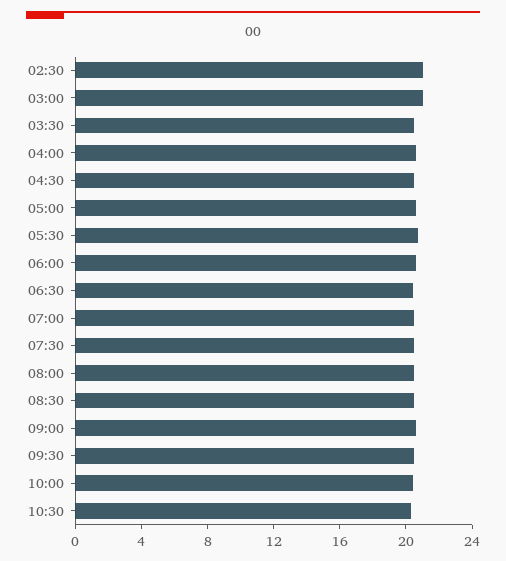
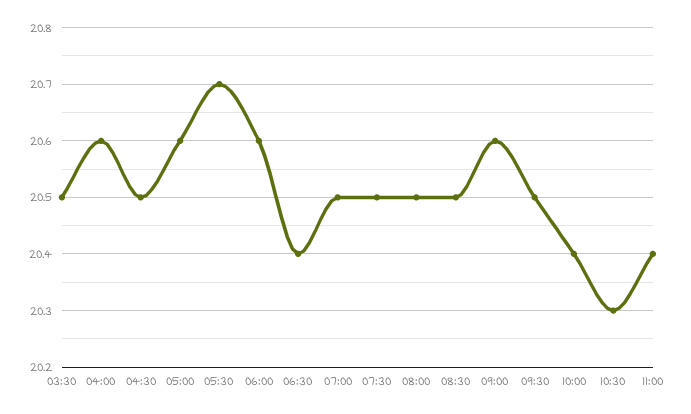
02:30: 21 -> none
03:00: 21 -> none
11:00: none -> 20.4

